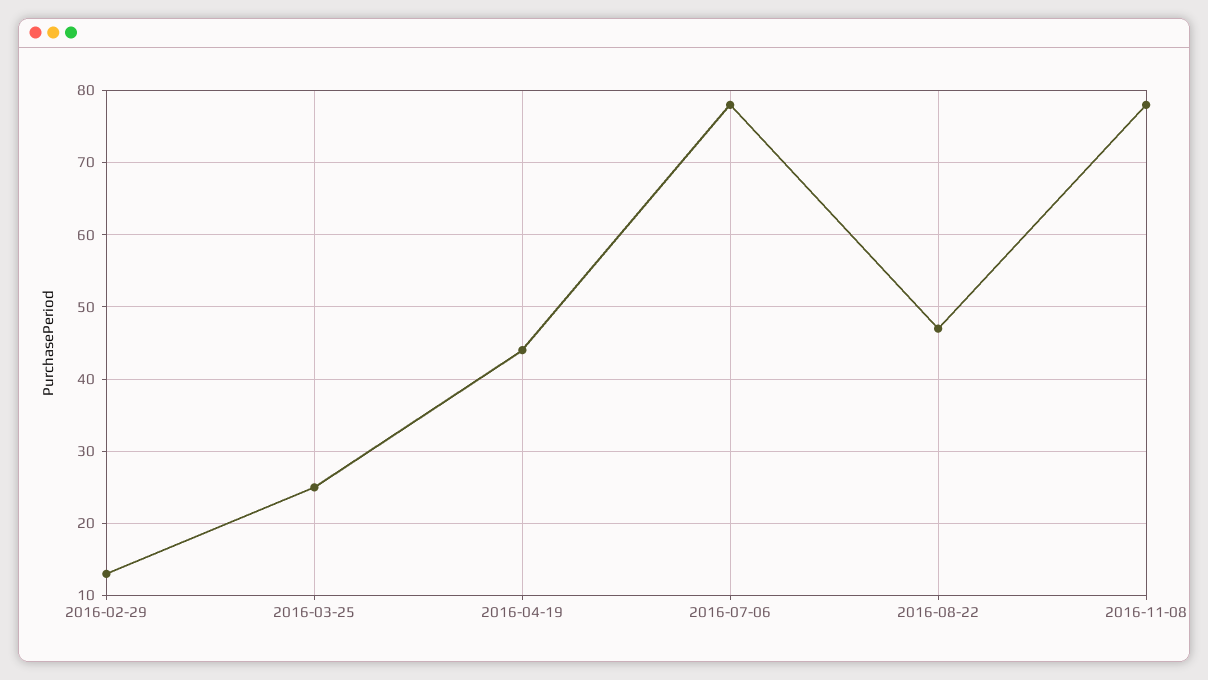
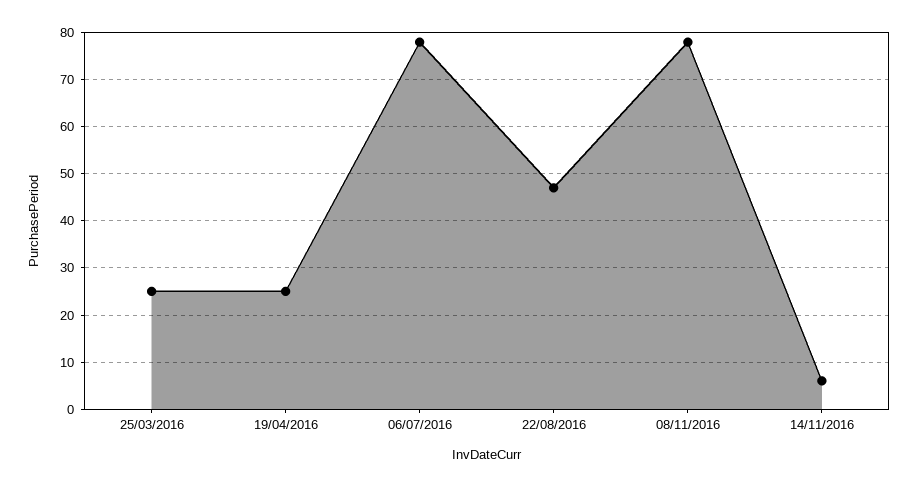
2016-02-29: 13 -> none
2016-04-19: 44 -> 25
14/11/2016: none -> 5

